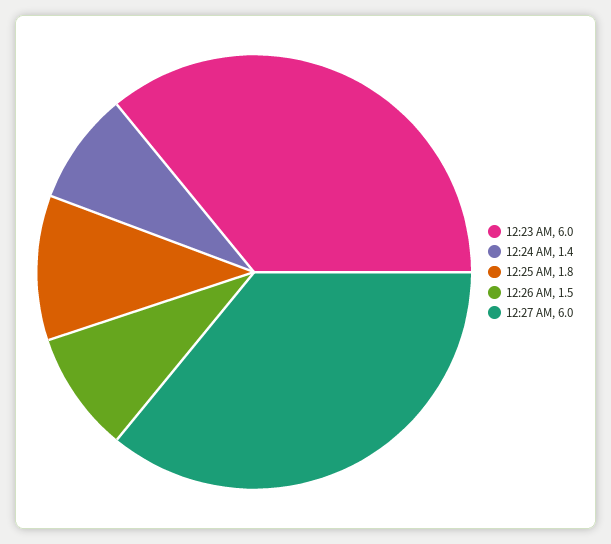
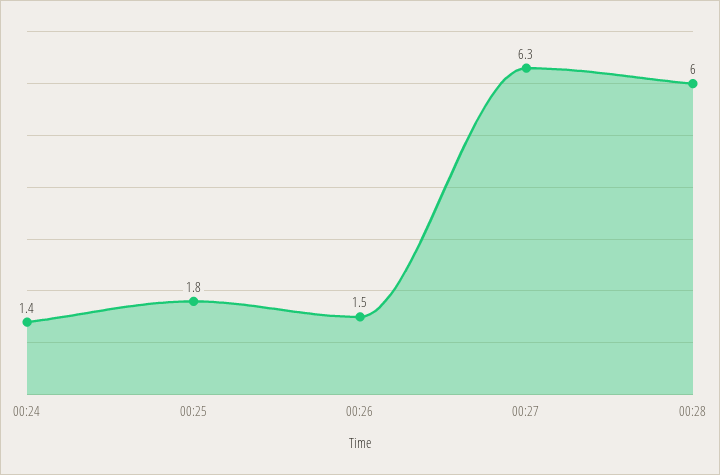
12:23 AM: 6 -> none
12:27 AM: 6 -> 6.3
00:28: none -> 6

